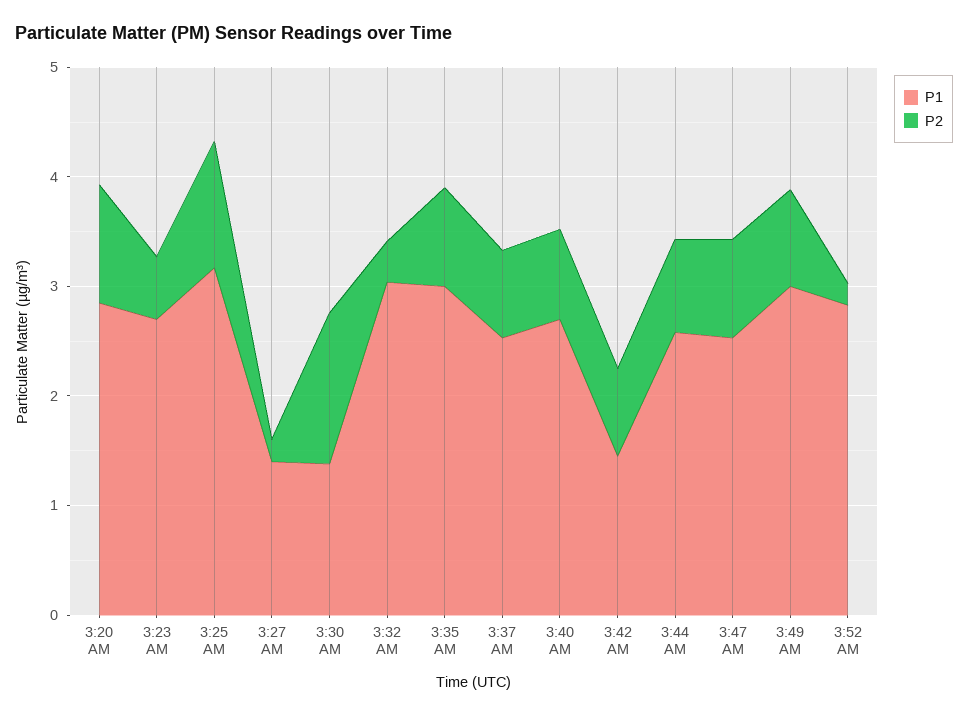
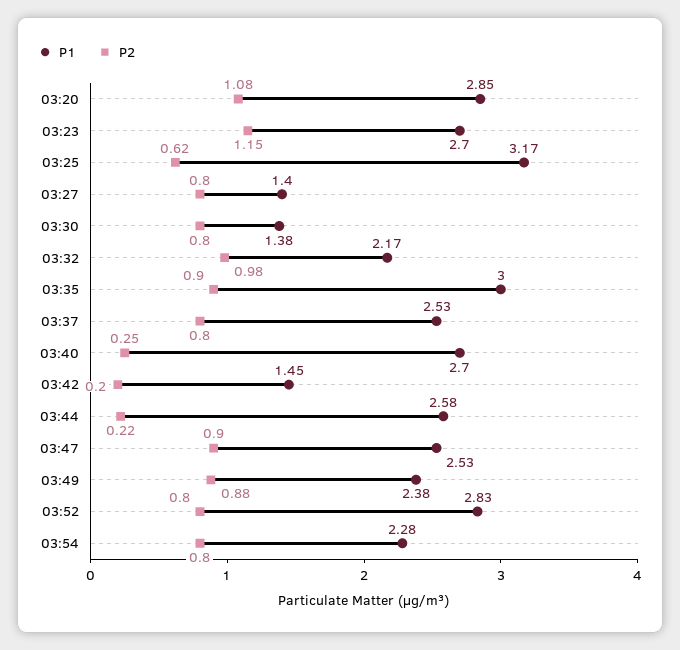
P2, 3:23 AM: 0.6 -> 1.15
P2, 3:25 AM: 1.2 -> 0.62
P2, 3:27 AM: 0.2 -> 0.8
P2, 3:30 AM: 1.4 -> 0.8
P1, 3:32 AM: 3 -> 2.17
P2, 3:32 AM: 0.4 -> 0.98
P2, 3:40 AM: 0.8 -> 0.25
P2, 3:42 AM: 0.8 -> 0.2
P2, 3:44 AM: 0.8 -> 0.22
P1, 3:49 AM: 3 -> 2.38
P2, 3:52 AM: 0.2 -> 0.8
P1, 03:54: none -> 2.28
P2, 03:54: none -> 0.8

